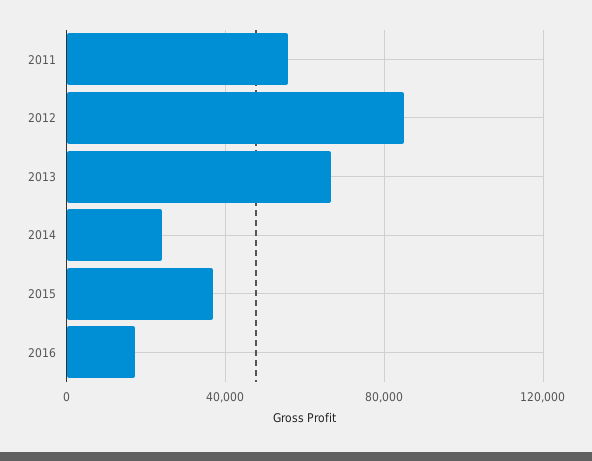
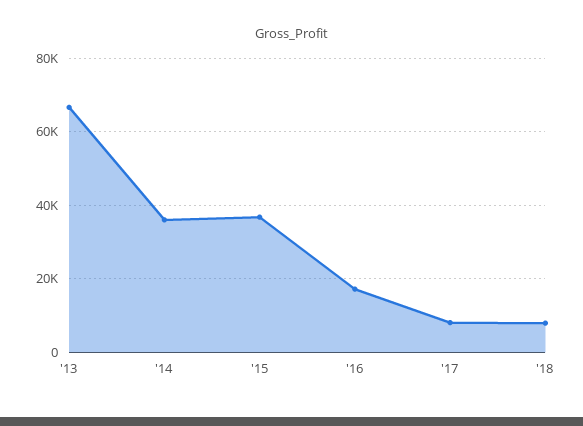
2011: 55000 -> none
2012: 85000 -> none
2014: 25000 -> 36000
'17: none -> 8000
'18: none -> 8000

